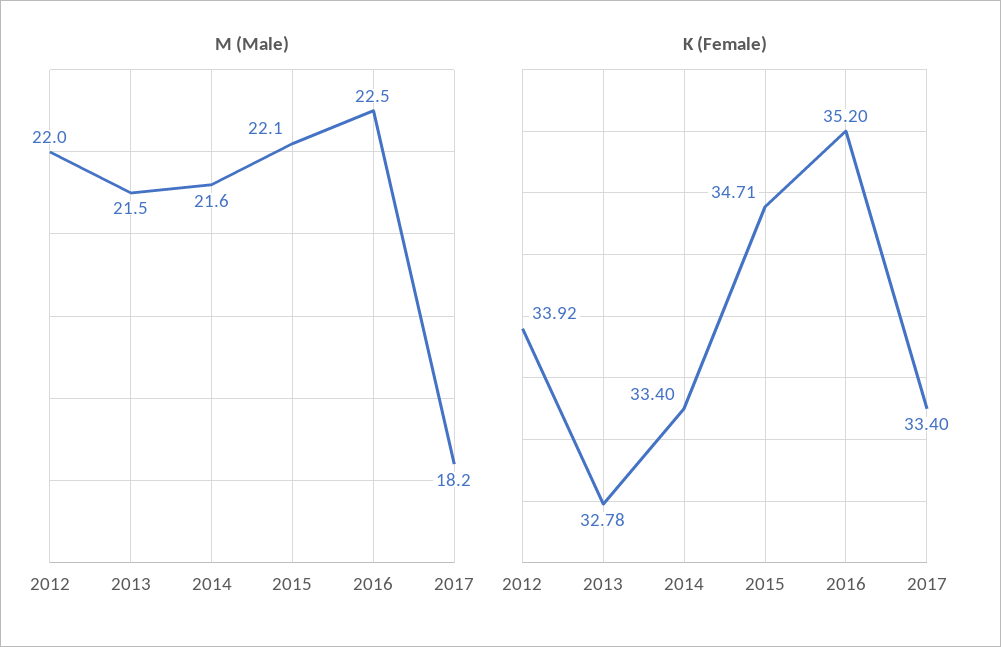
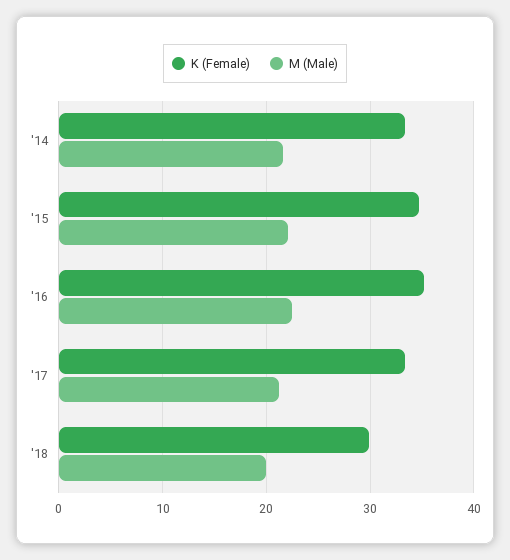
M (Male), 2012: 22 -> none
M (Male), 2013: 21.5 -> none
M (Male), 2017: 18.2 -> 21
K (Female), 2012: 33.92 -> none
K (Female), 2013: 32.78 -> none
K (Female), '18: none -> 30
M (Male), '18: none -> 20

